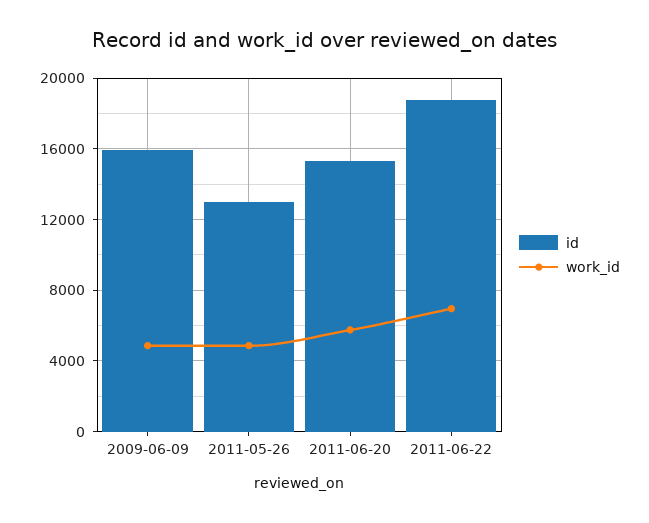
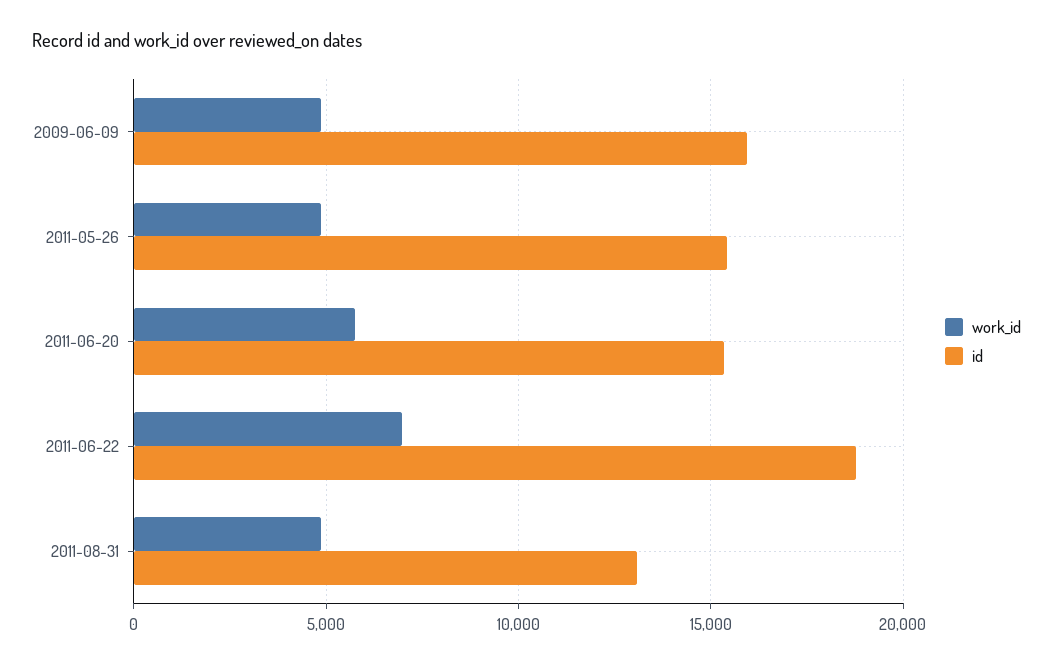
id, 2011-05-26: 13000 -> 15500
work_id, 2011-08-31: none -> 5000
id, 2011-08-31: none -> 13000

